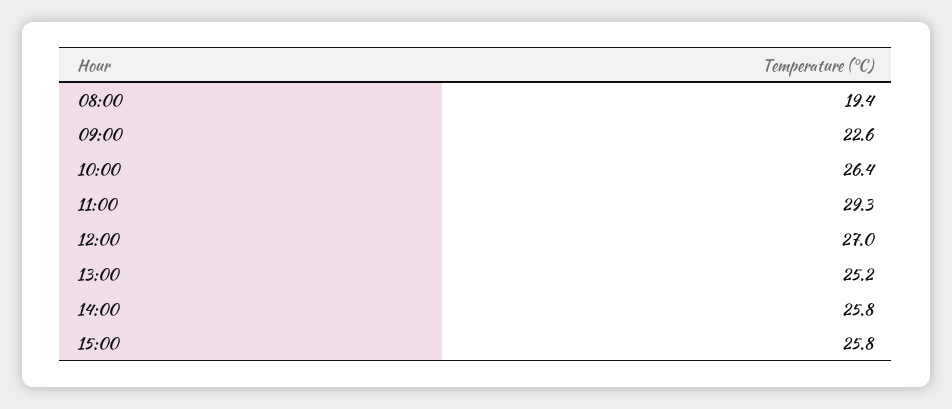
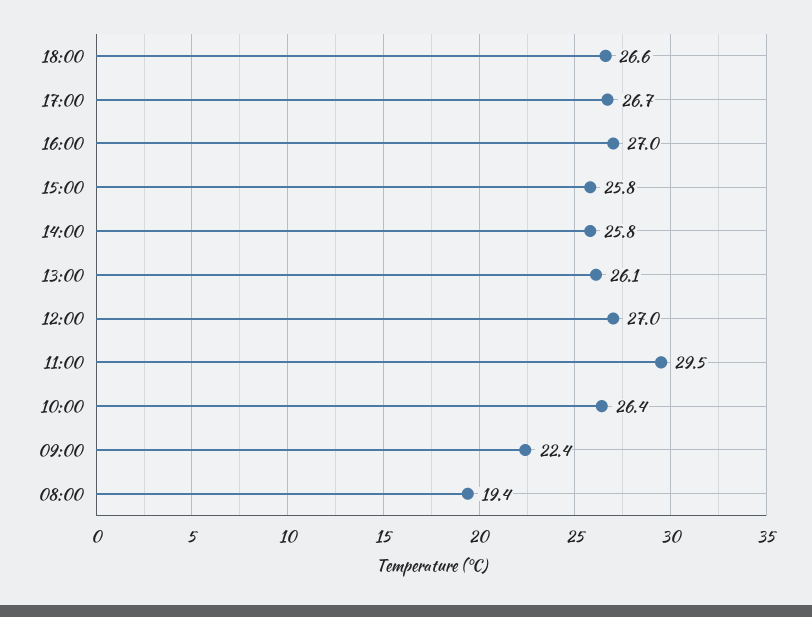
09:00: 22.6 -> 22.4
11:00: 29.3 -> 29.5
13:00: 25.2 -> 26.1
18:00: none -> 26.6
17:00: none -> 26.7
16:00: none -> 27

